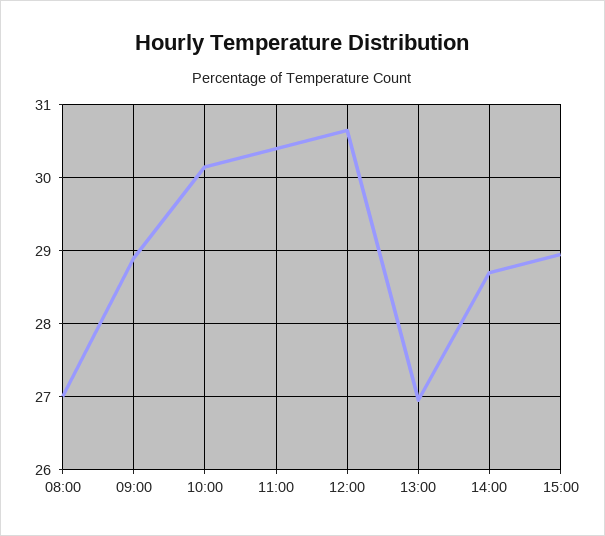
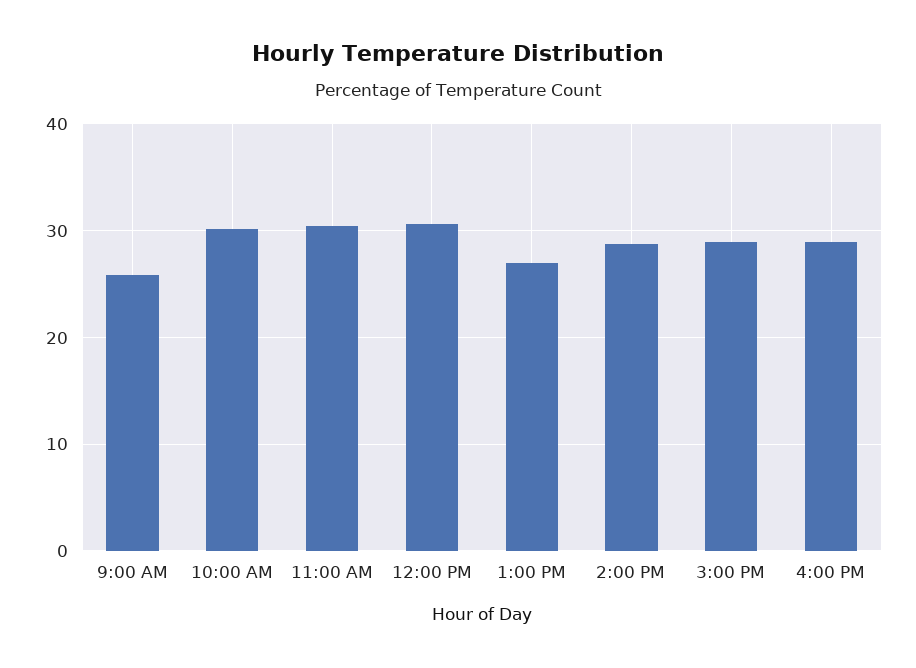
08:00: 27 -> none
09:00: 28.9 -> 26
4:00 PM: none -> 29

